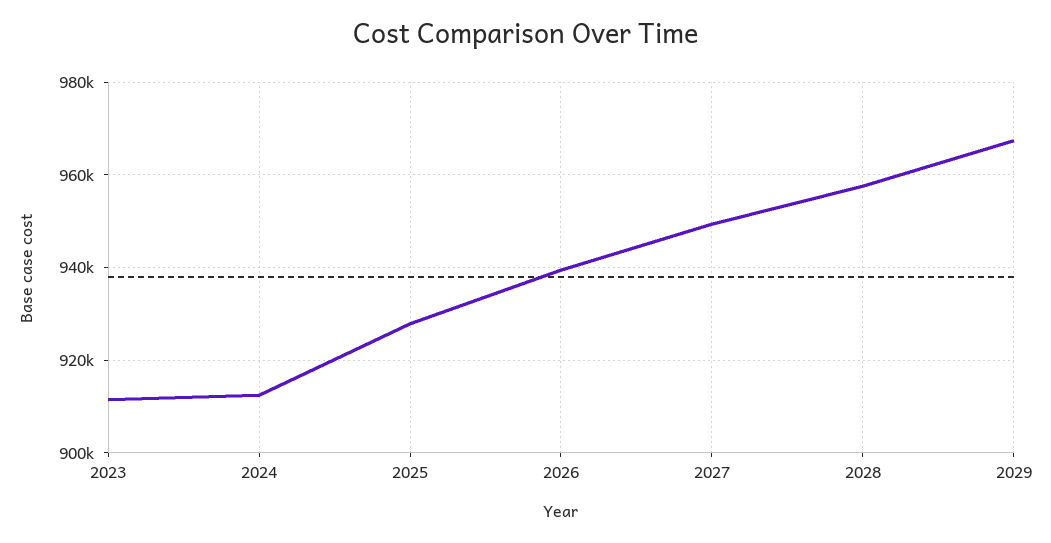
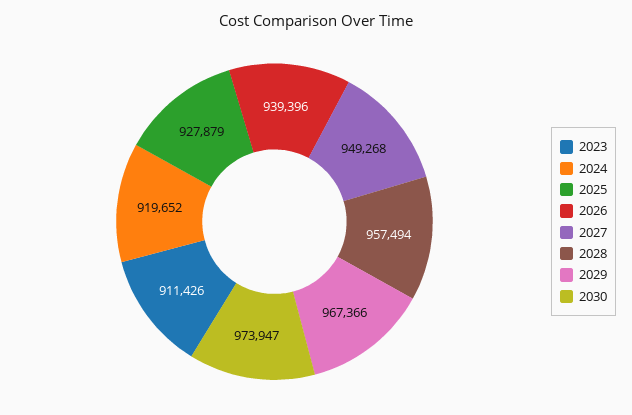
2024: 912000 -> 919652
2030: none -> 973947

